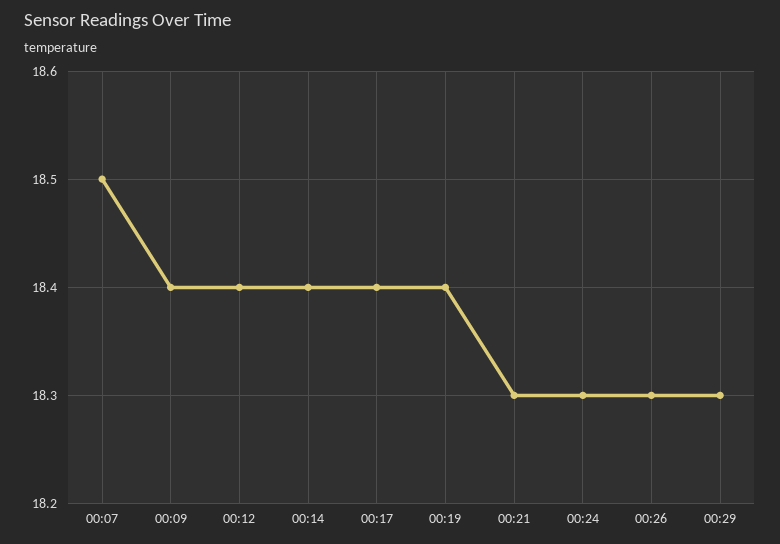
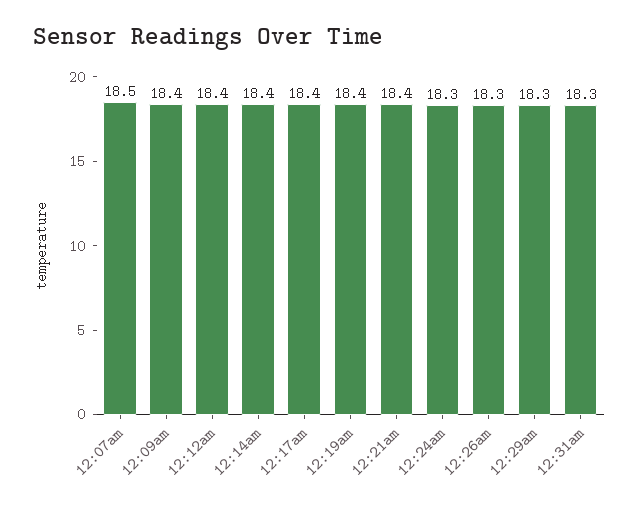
00:21: 18.3 -> 18.4
12:31am: none -> 18.3

